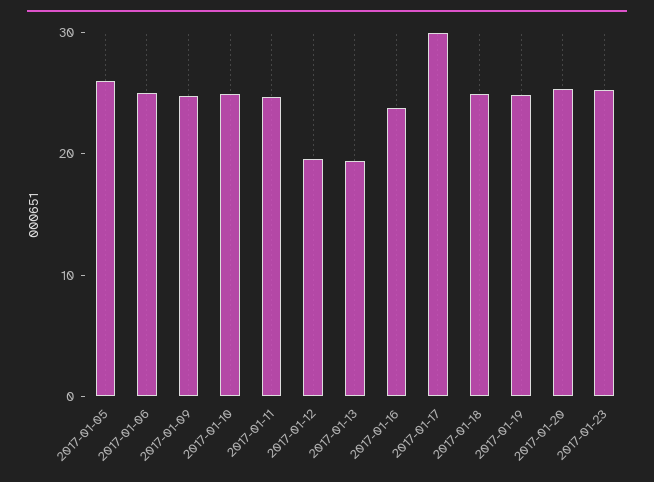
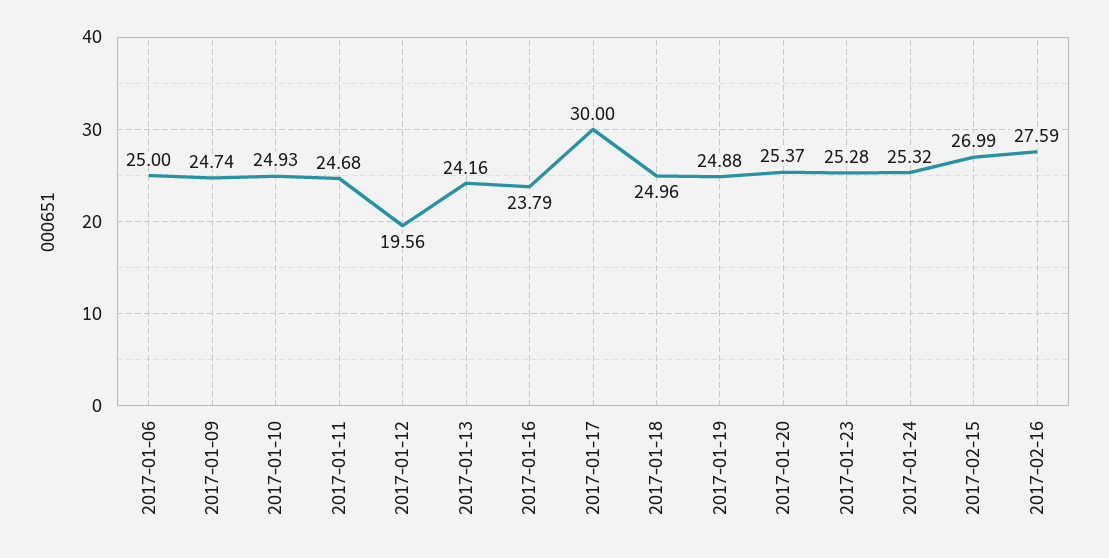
2017-01-05: 26 -> none
2017-01-13: 20 -> 24.16
2017-01-24: none -> 25.32
2017-02-15: none -> 26.99
2017-02-16: none -> 27.59

